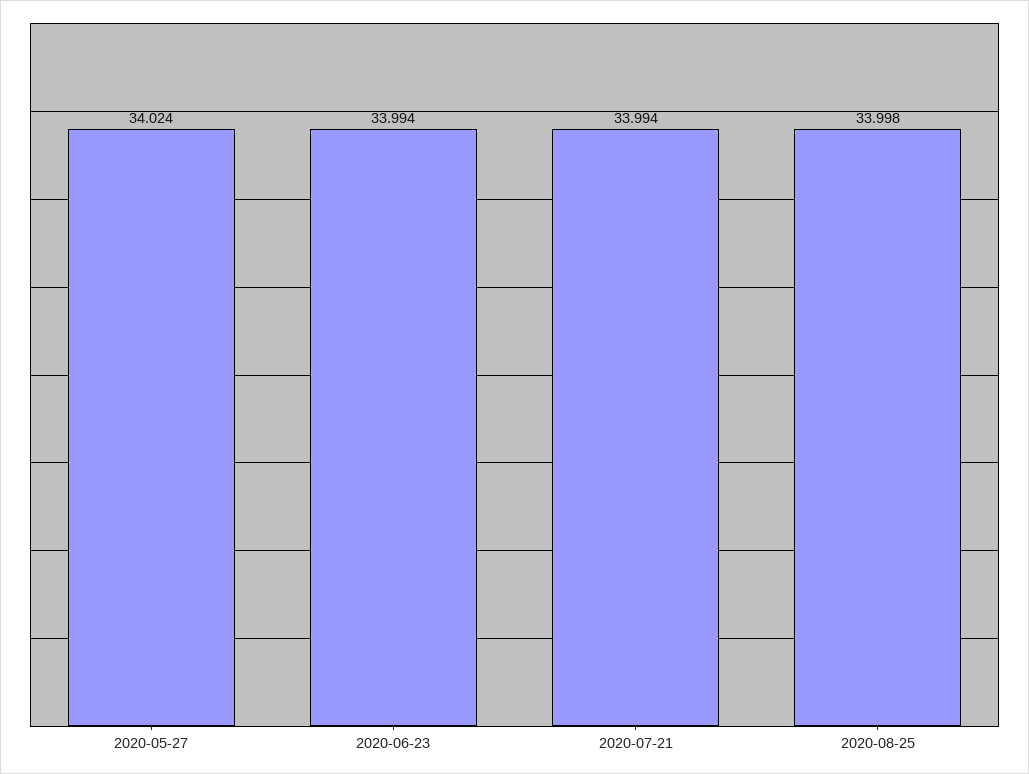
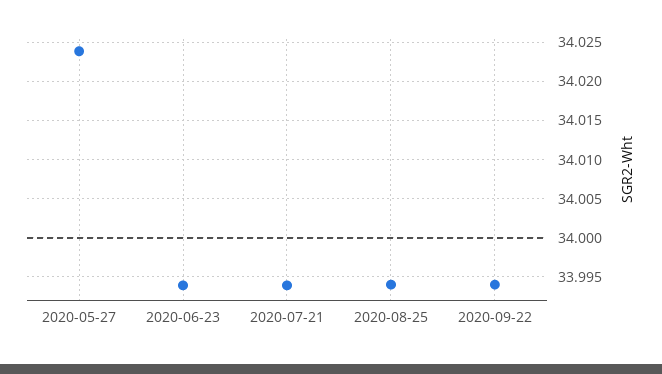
2020-08-25: 33.998 -> 33.994
2020-09-22: none -> 33.994

